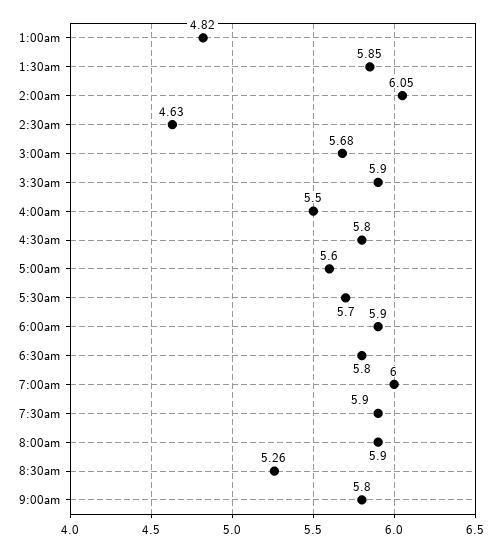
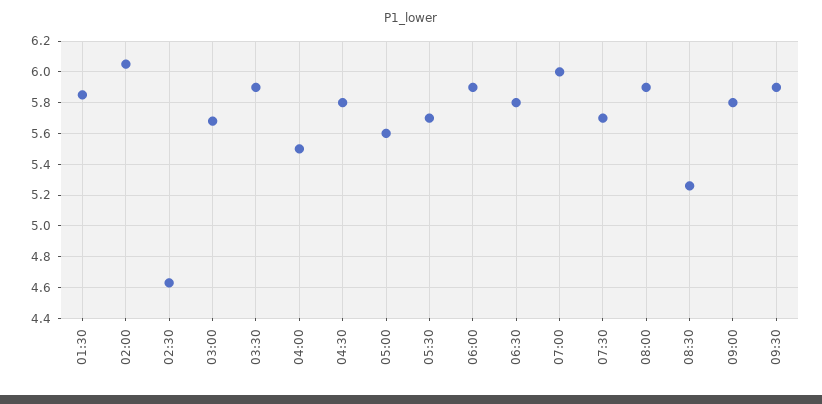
1:00am: 4.82 -> none
7:30am: 5.9 -> 5.7
09:30: none -> 5.9

